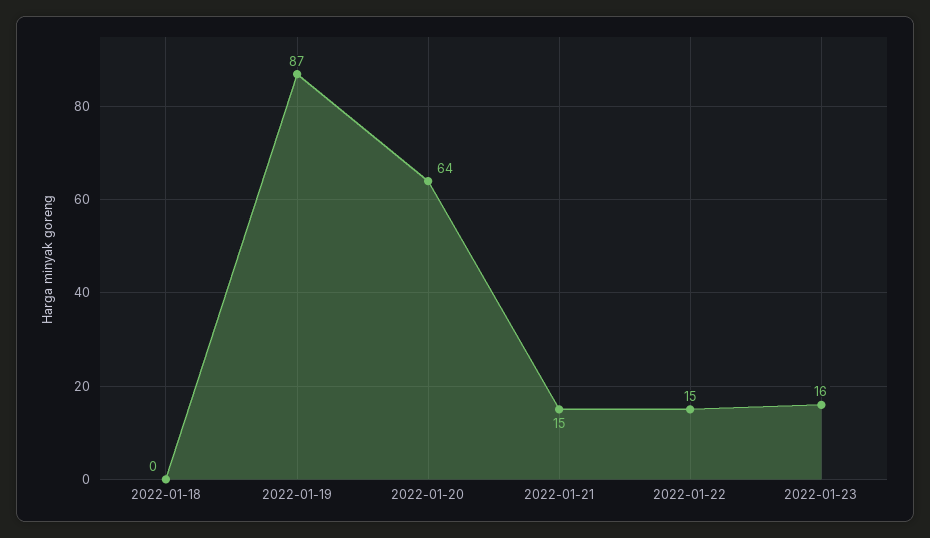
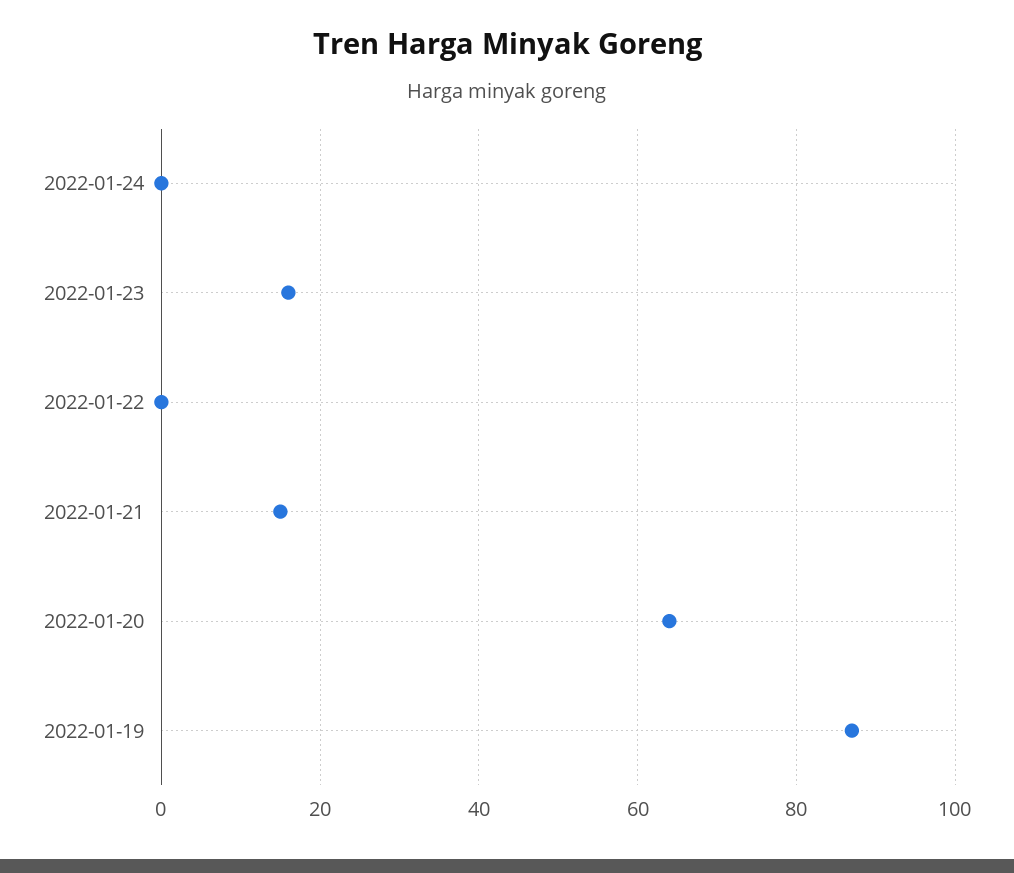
2022-01-18: 0 -> none
2022-01-22: 15 -> 0
2022-01-24: none -> 0

